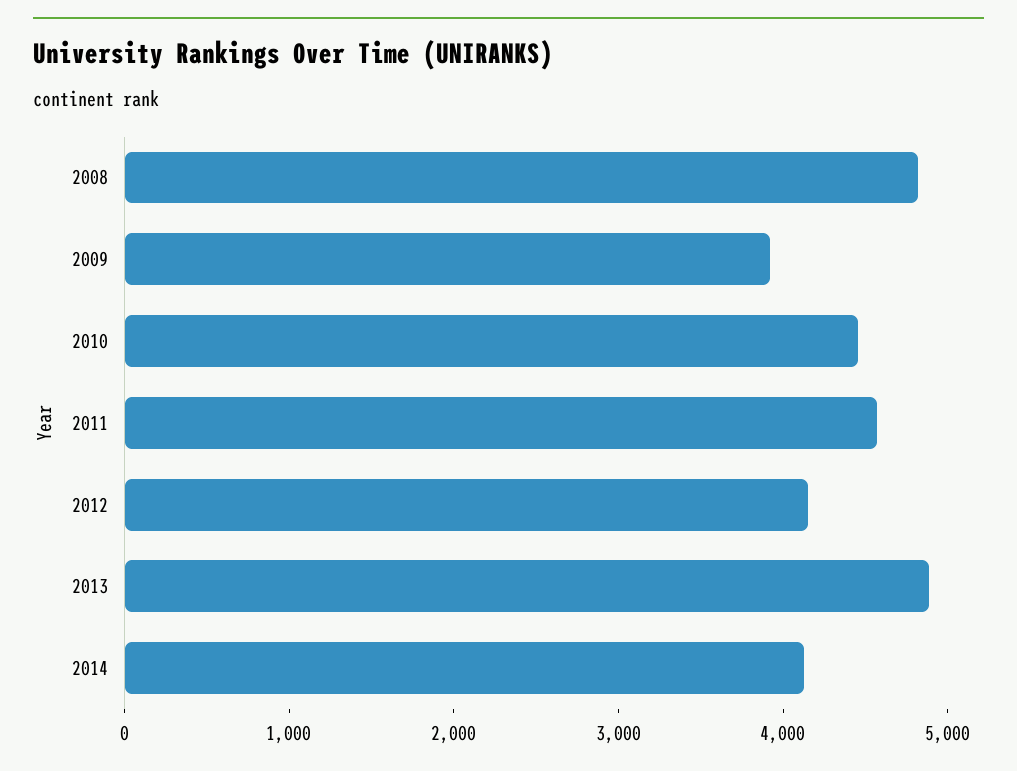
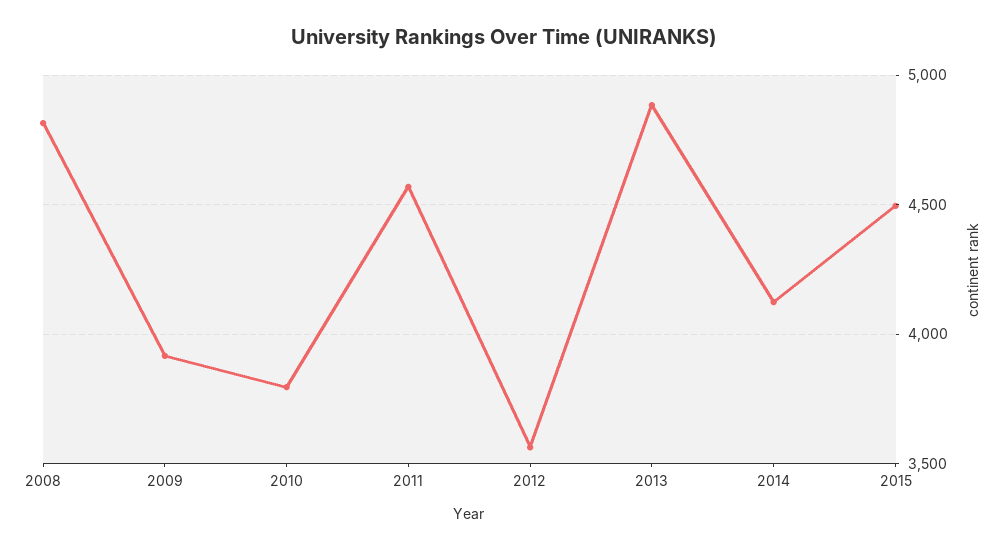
2010: 4400 -> 3800
2012: 4200 -> 3550
2015: none -> 4500

